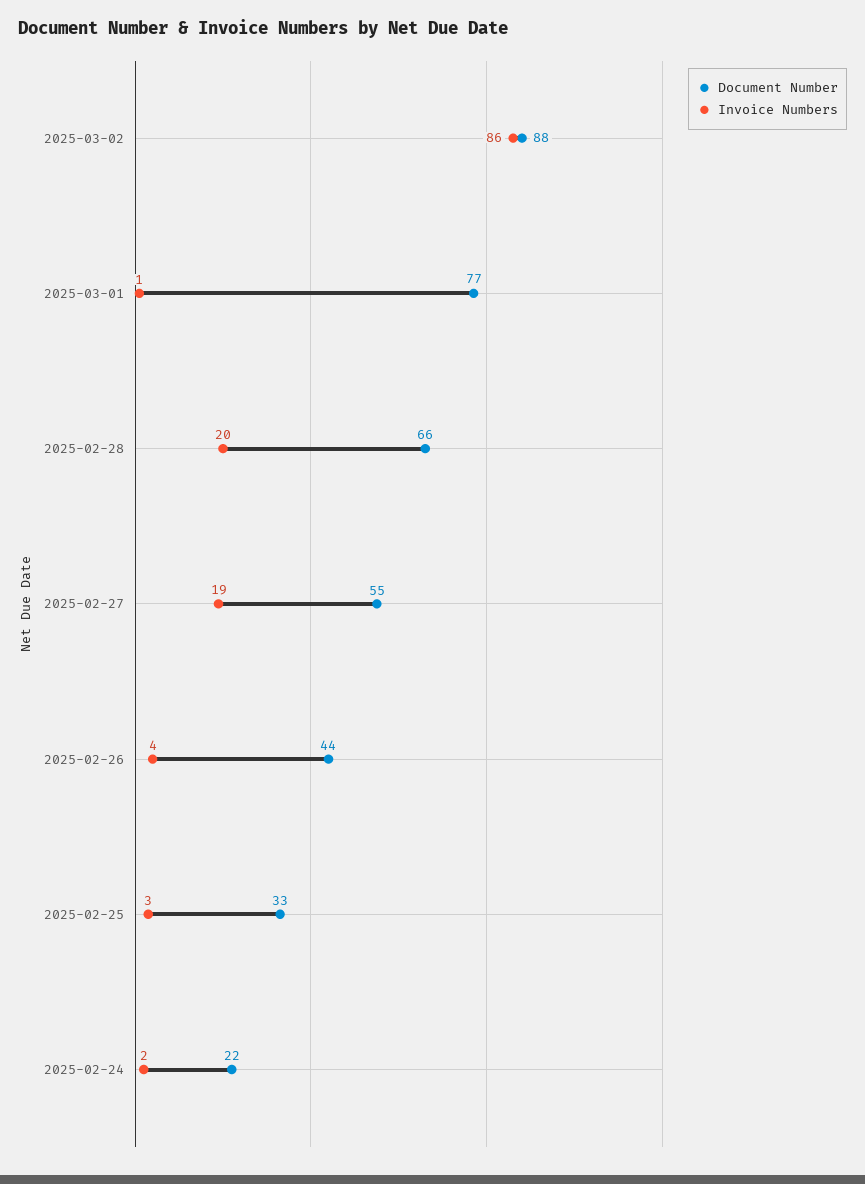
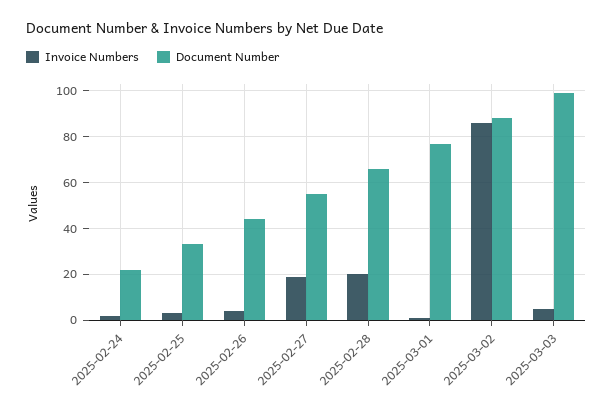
Invoice Numbers, 2025-03-03: none -> 5
Document Number, 2025-03-03: none -> 100

